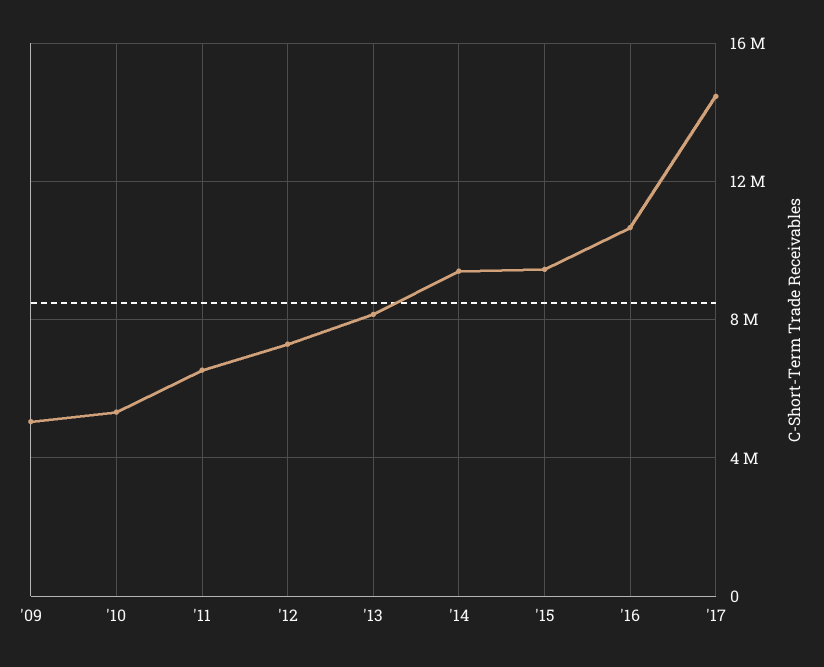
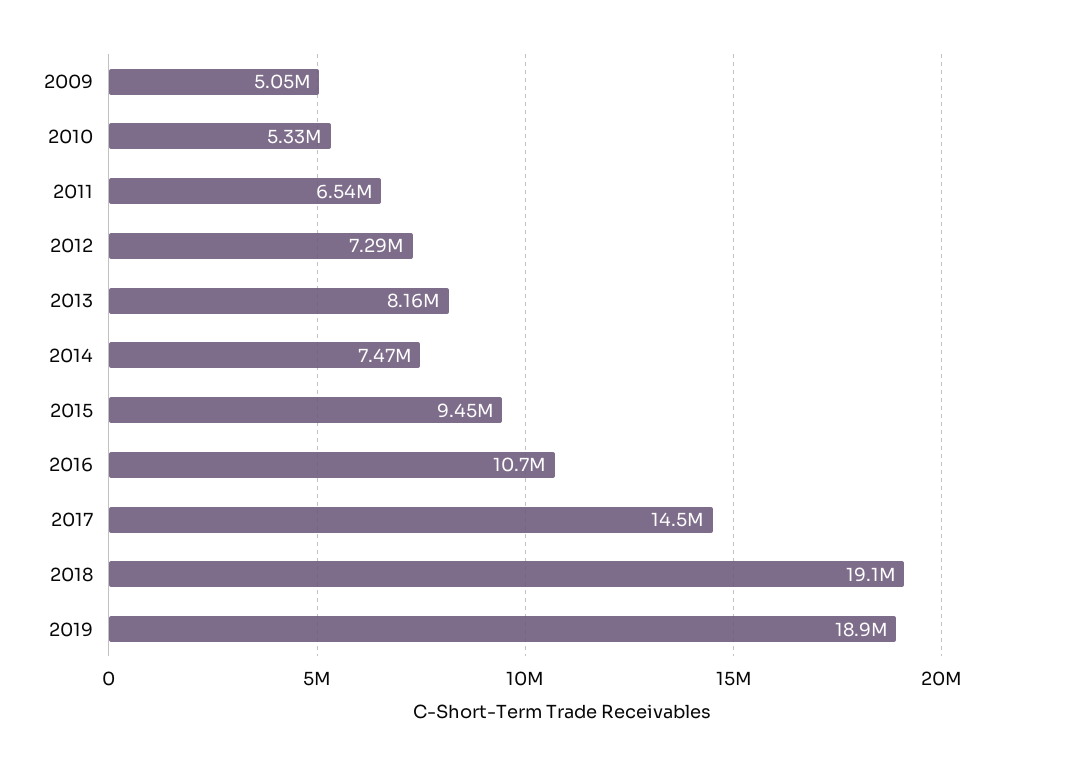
'14: 9500000 -> 7470000
2018: none -> 19100000
2019: none -> 18900000

